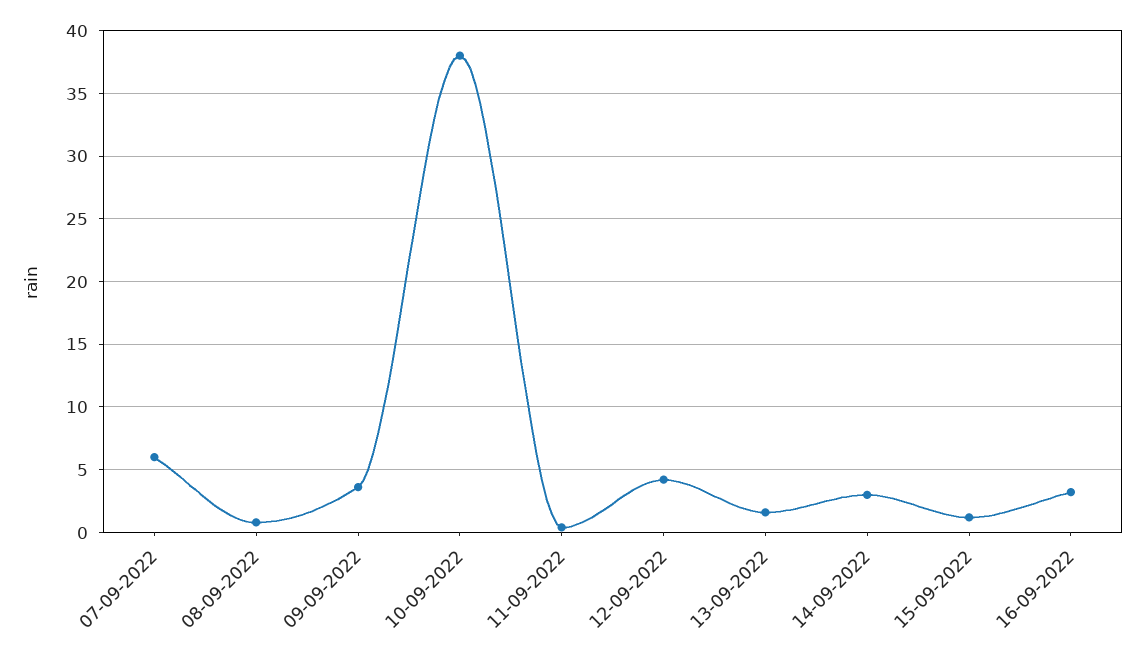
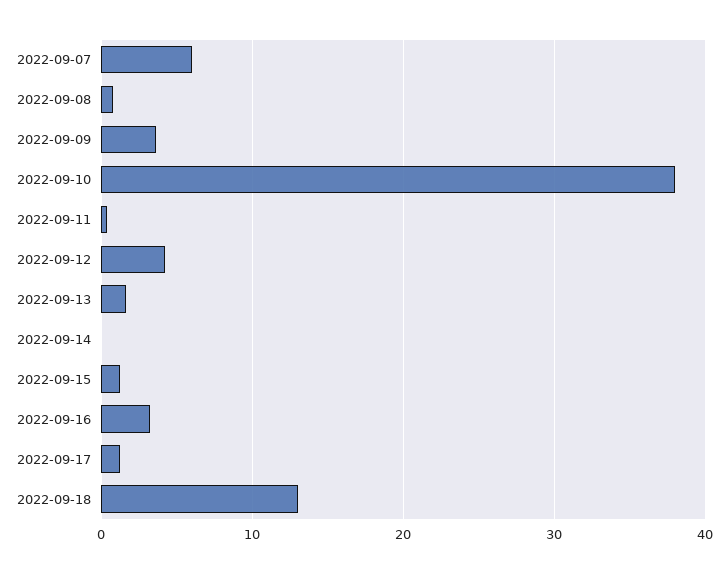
14-09-2022: 3 -> 0
2022-09-17: none -> 1
2022-09-18: none -> 13

